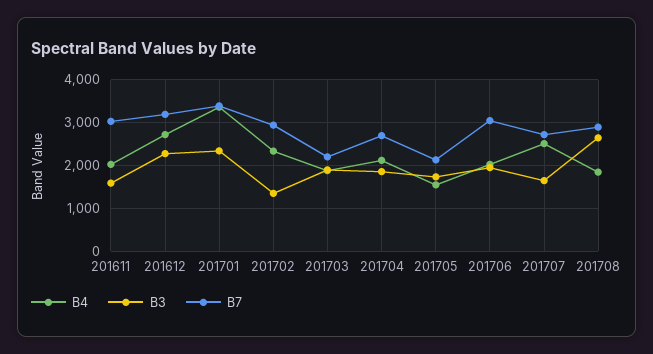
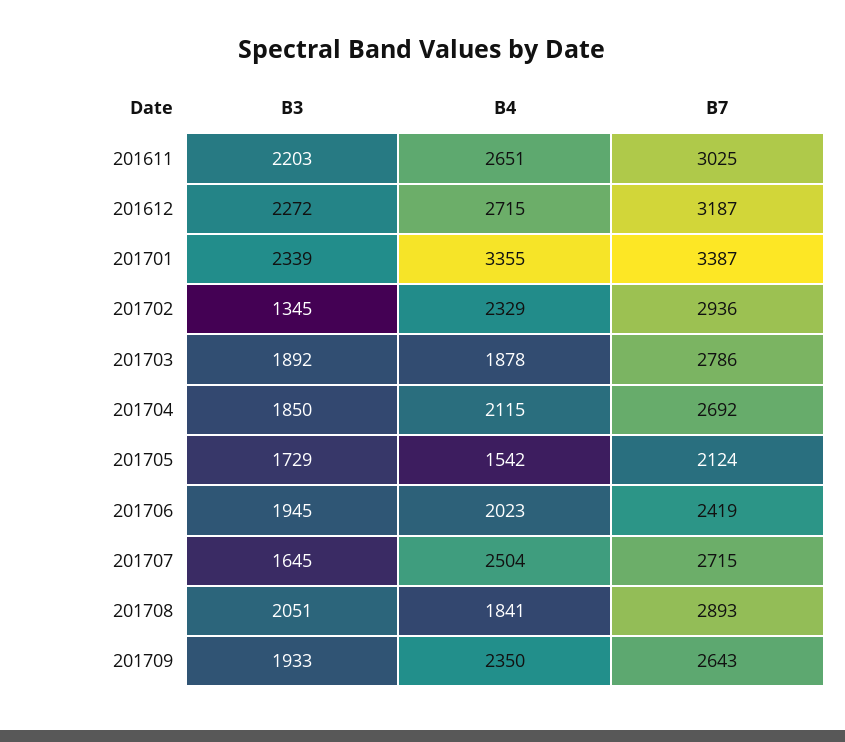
B4, 201611: 2000 -> 2651
B3, 201611: 1600 -> 2203
B7, 201703: 2200 -> 2786
B7, 201706: 3000 -> 2419
B3, 201708: 2600 -> 2051
B3, 201709: none -> 1933
B4, 201709: none -> 2350
B7, 201709: none -> 2643

